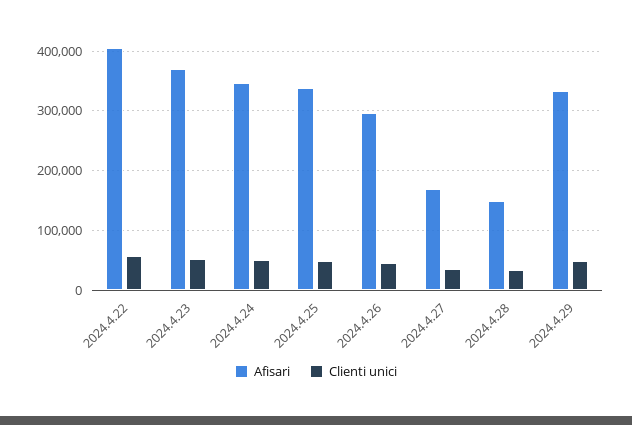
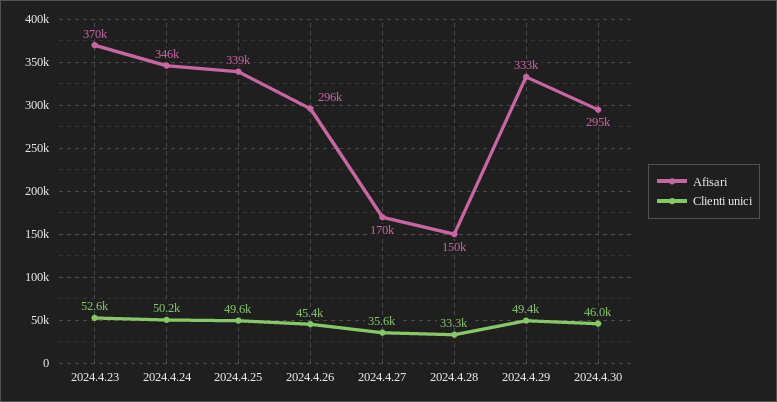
Afisari, 2024.4.22: 400000 -> none
Clienti unici, 2024.4.22: 60000 -> none
Afisari, 2024.4.30: none -> 295000
Clienti unici, 2024.4.30: none -> 46000

